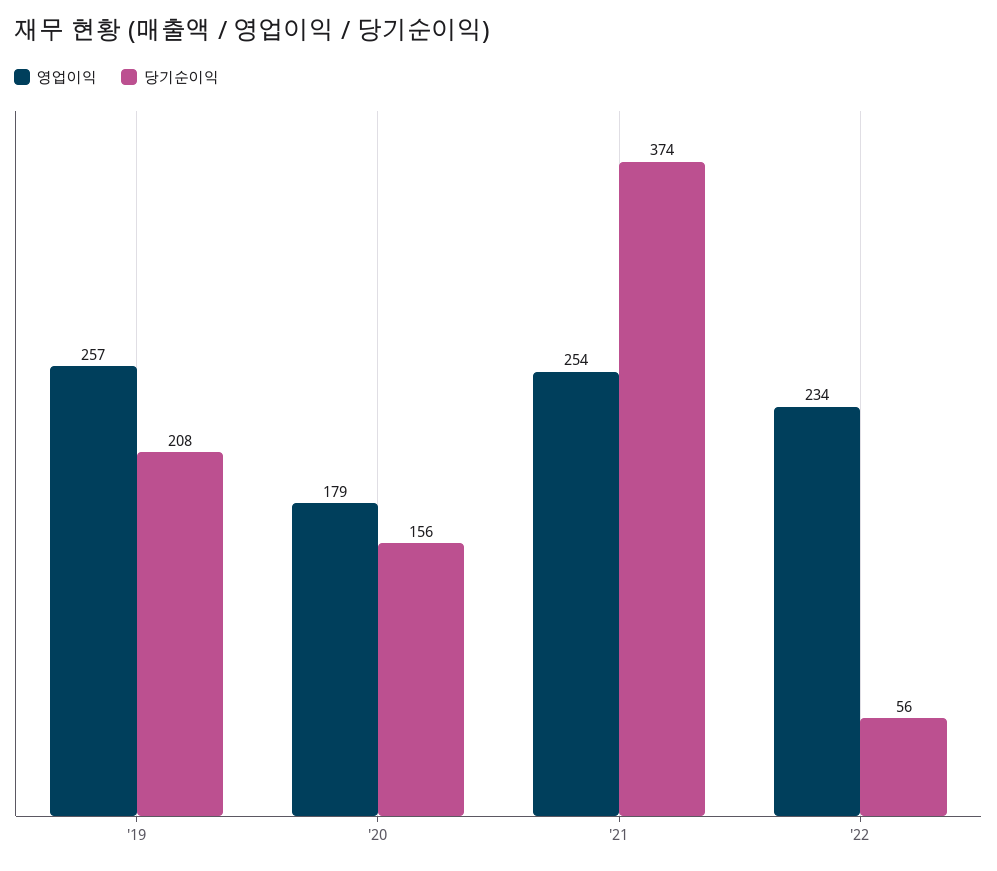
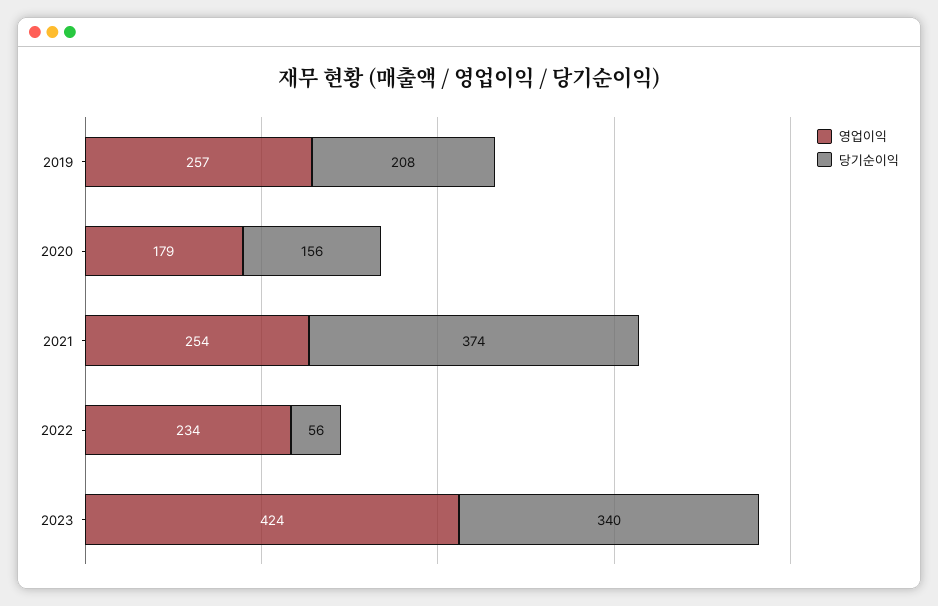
영업이익, 2023: none -> 424
당기순이익, 2023: none -> 340

